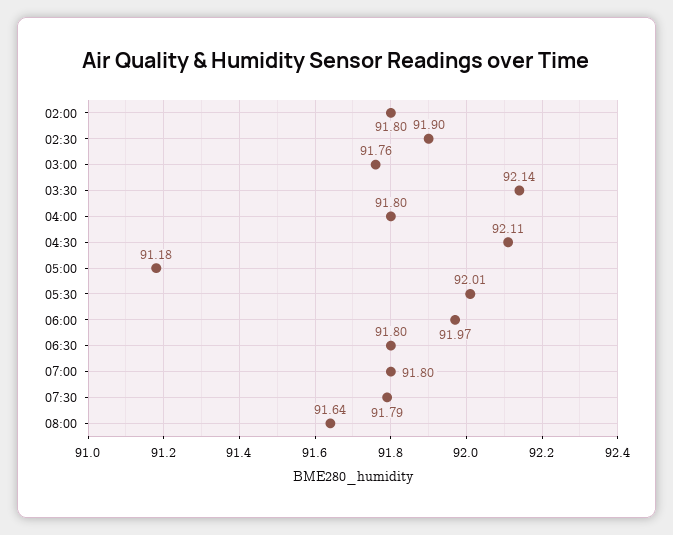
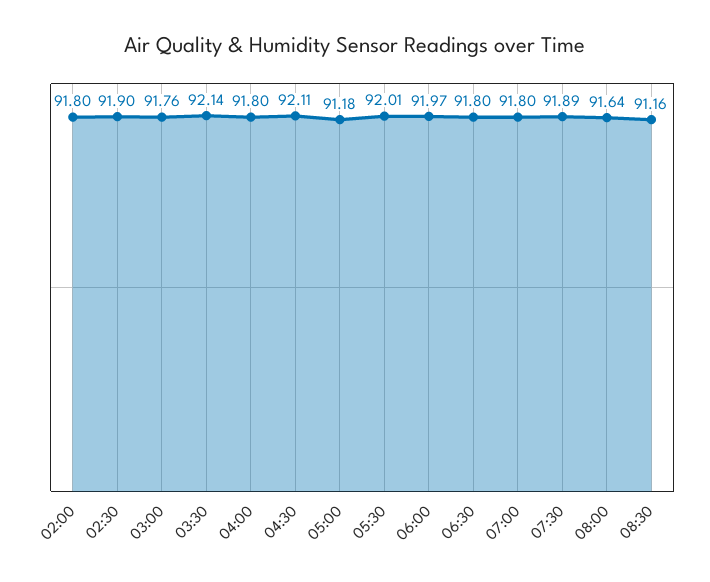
07:30: 91.79 -> 91.89
08:30: none -> 91.16

